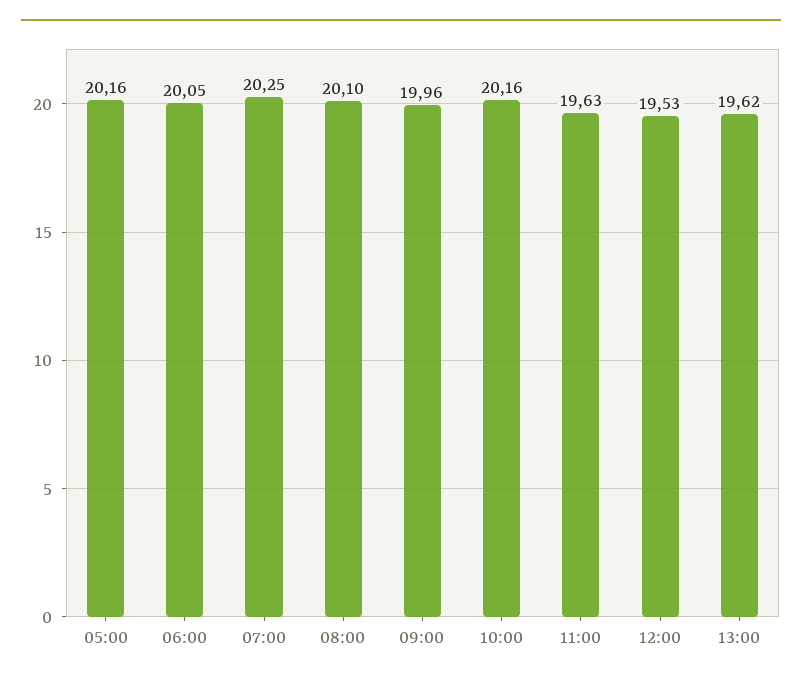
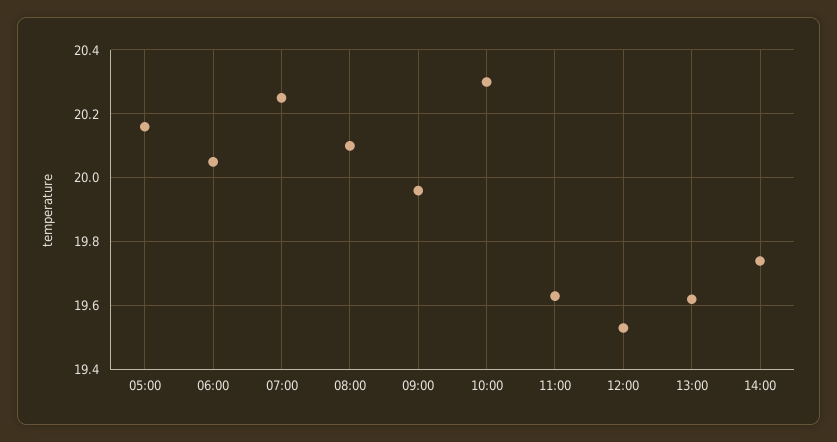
10:00: 20.16 -> 20.3
14:00: none -> 19.75

